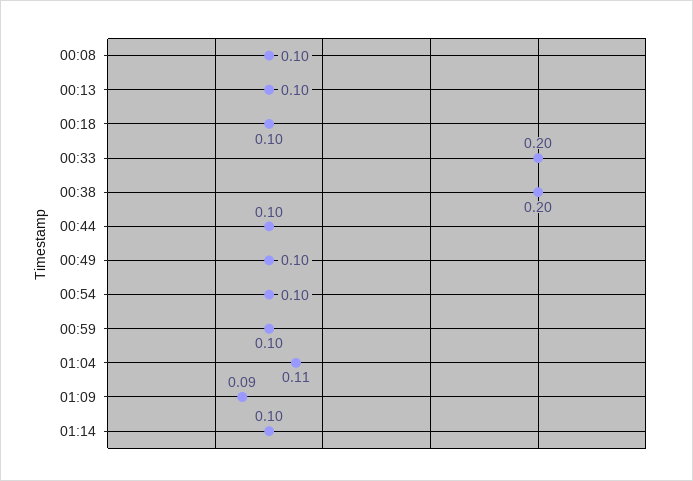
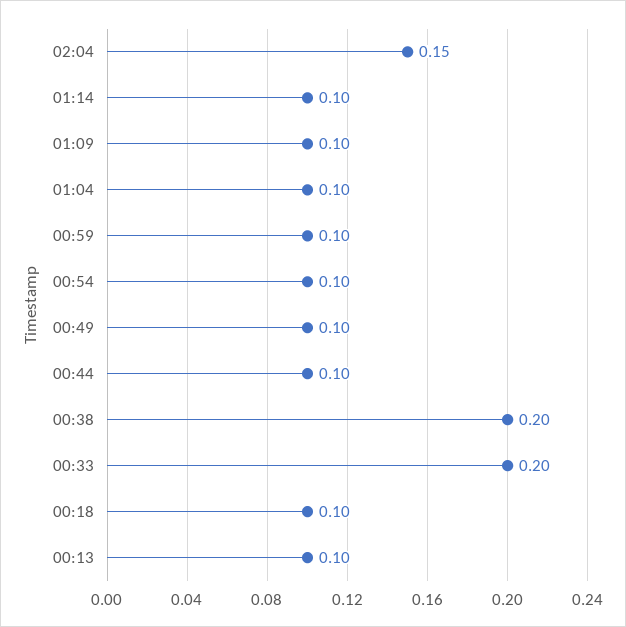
00:08: 0.1 -> none
01:04: 0.11 -> 0.1
01:09: 0.09 -> 0.1
02:04: none -> 0.15

